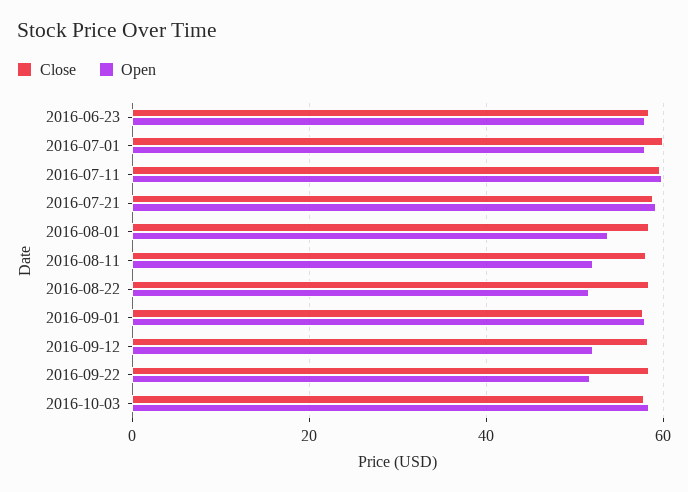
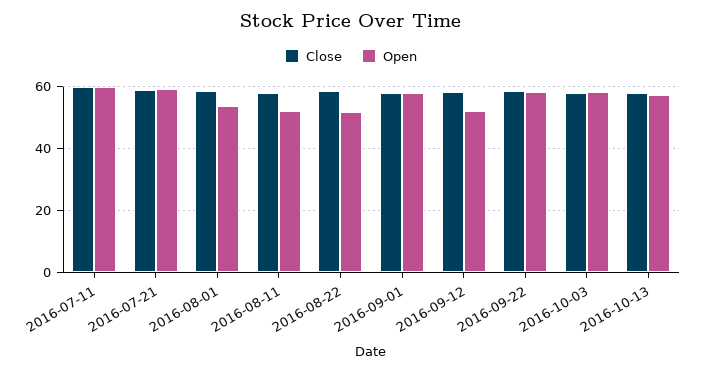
Close, 2016-06-23: 58 -> none
Open, 2016-06-23: 58 -> none
Close, 2016-07-01: 60 -> none
Open, 2016-07-01: 58 -> none
Open, 2016-09-22: 52 -> 58
Close, 2016-10-13: none -> 58
Open, 2016-10-13: none -> 58

